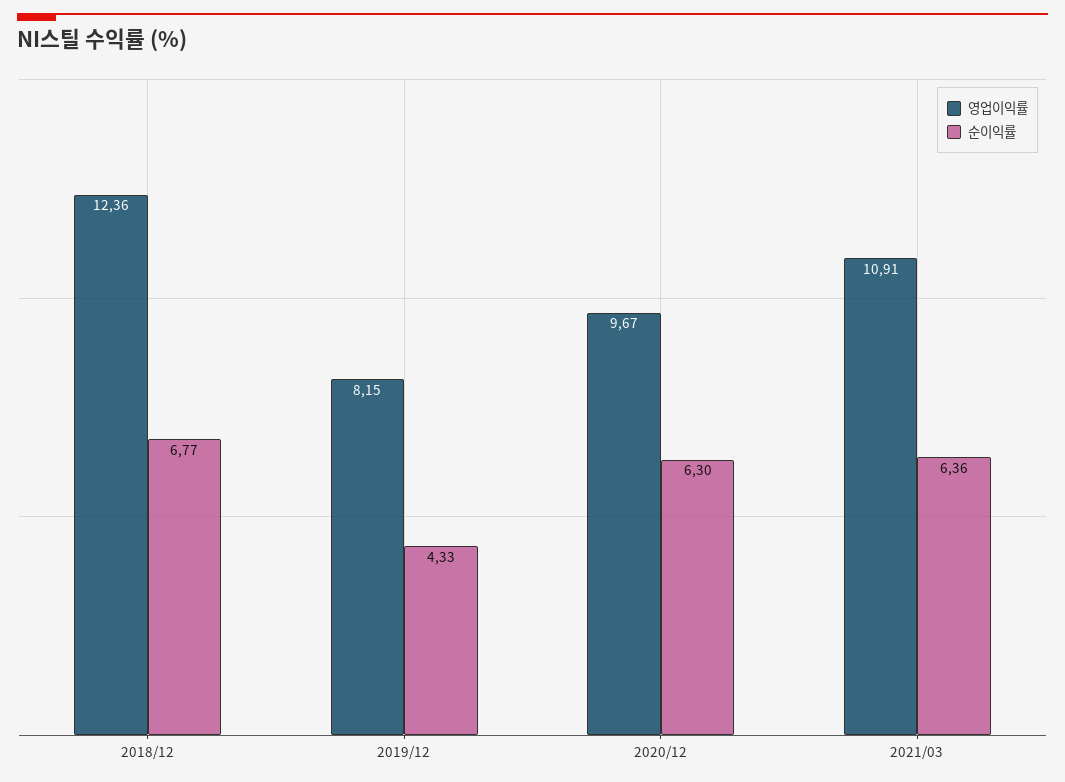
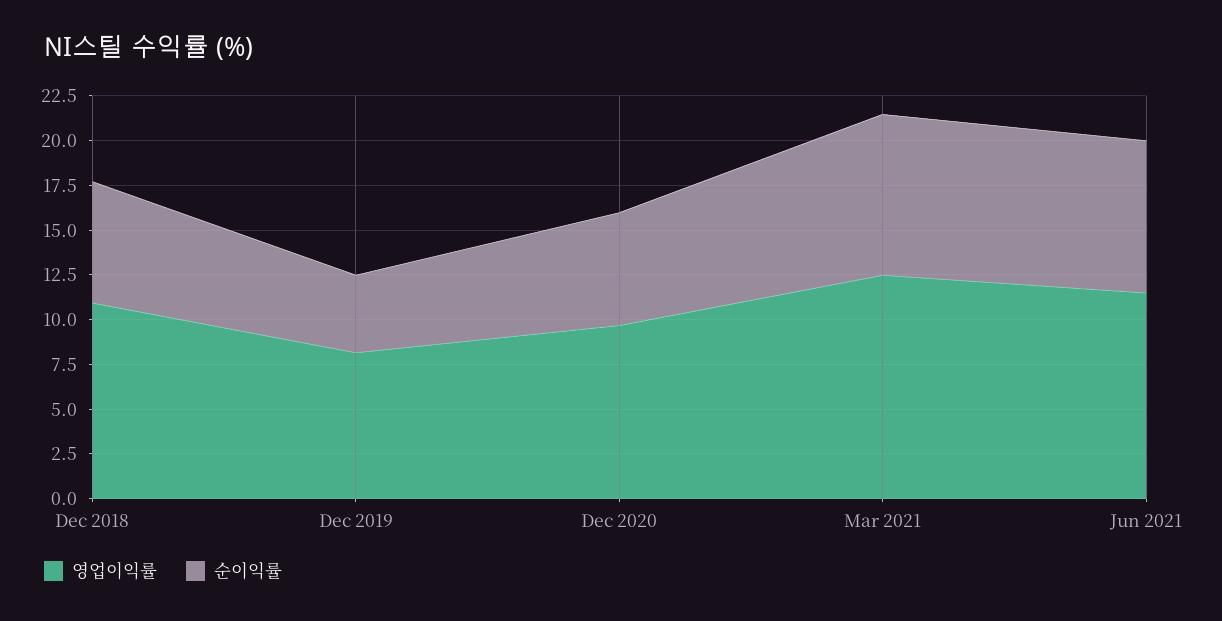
영업이익률, 2018/12: 12.36 -> 11
영업이익률, 2021/03: 10.91 -> 12.5
순이익률, 2021/03: 6.36 -> 9
영업이익률, Jun 2021: none -> 11.5
순이익률, Jun 2021: none -> 8.5

